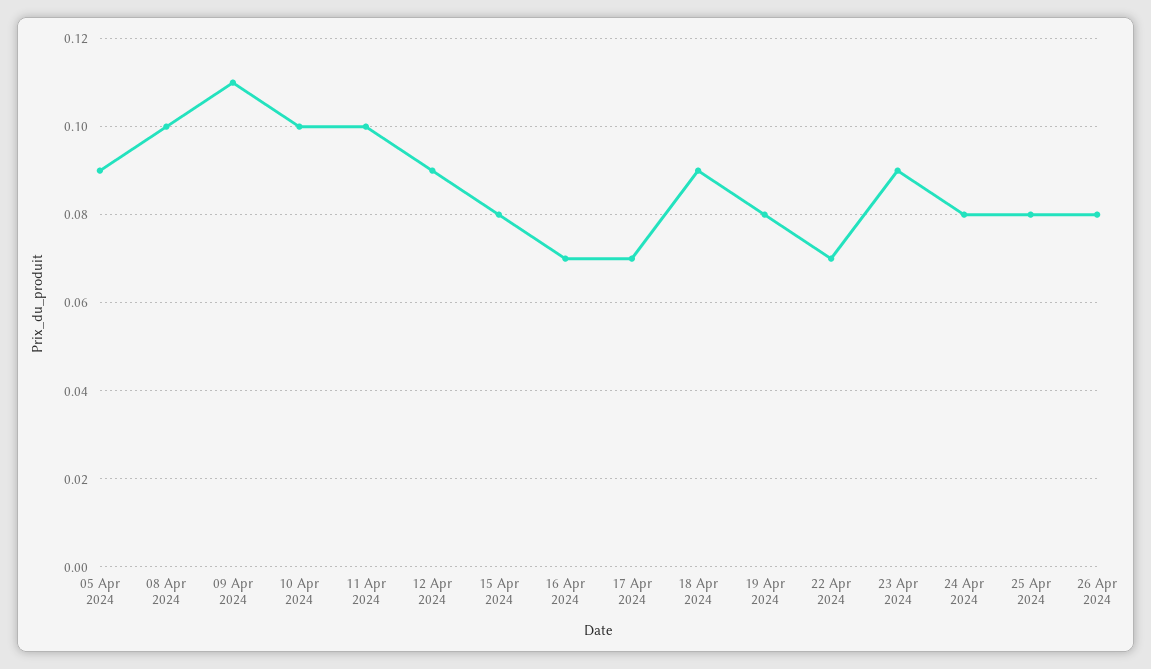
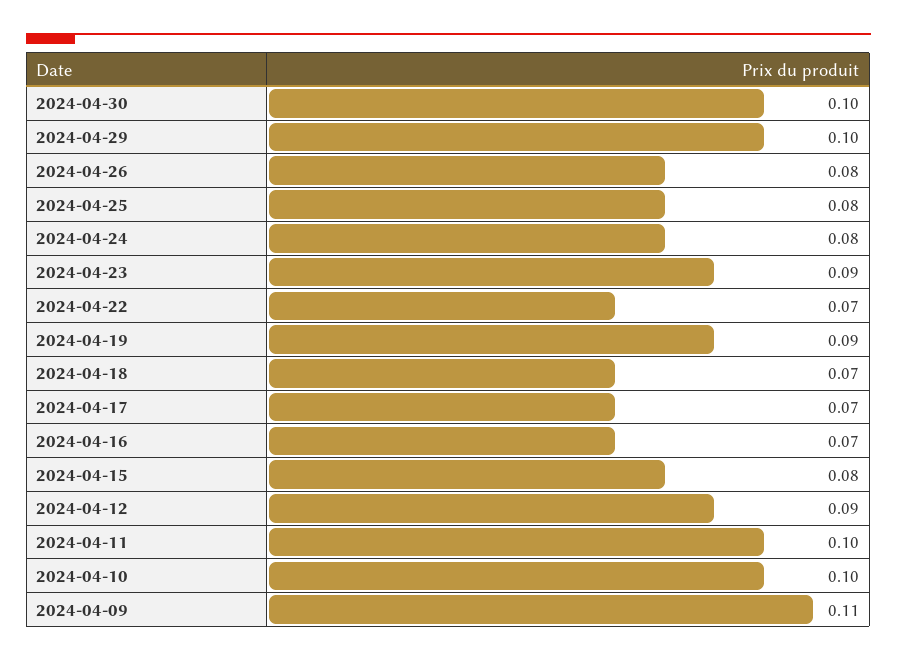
05 Apr 2024: 0.09 -> none
08 Apr 2024: 0.1 -> none
18 Apr 2024: 0.09 -> 0.07
19 Apr 2024: 0.08 -> 0.09
2024-04-30: none -> 0.1
2024-04-29: none -> 0.1

